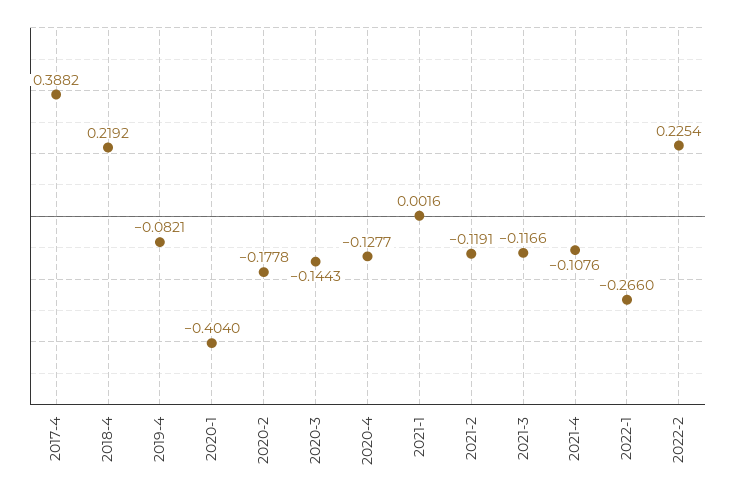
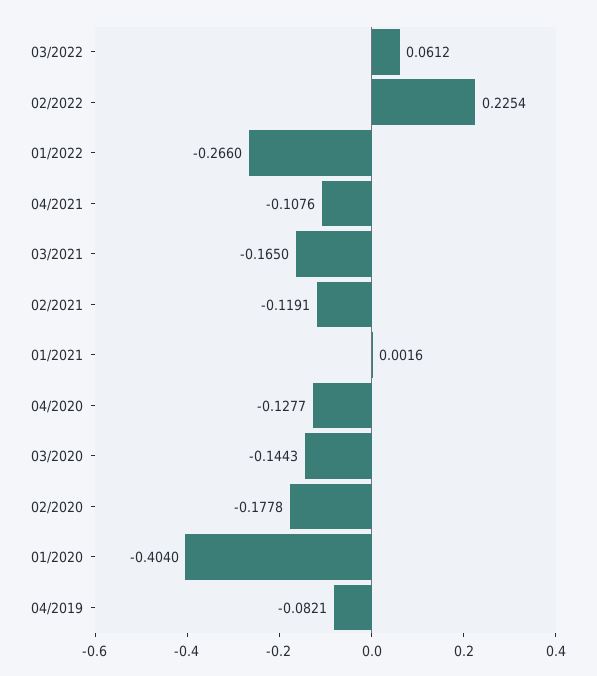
2017-4: 0.3882 -> none
2018-4: 0.2192 -> none
2021-3: -0.1166 -> -0.165
03/2022: none -> 0.0612

